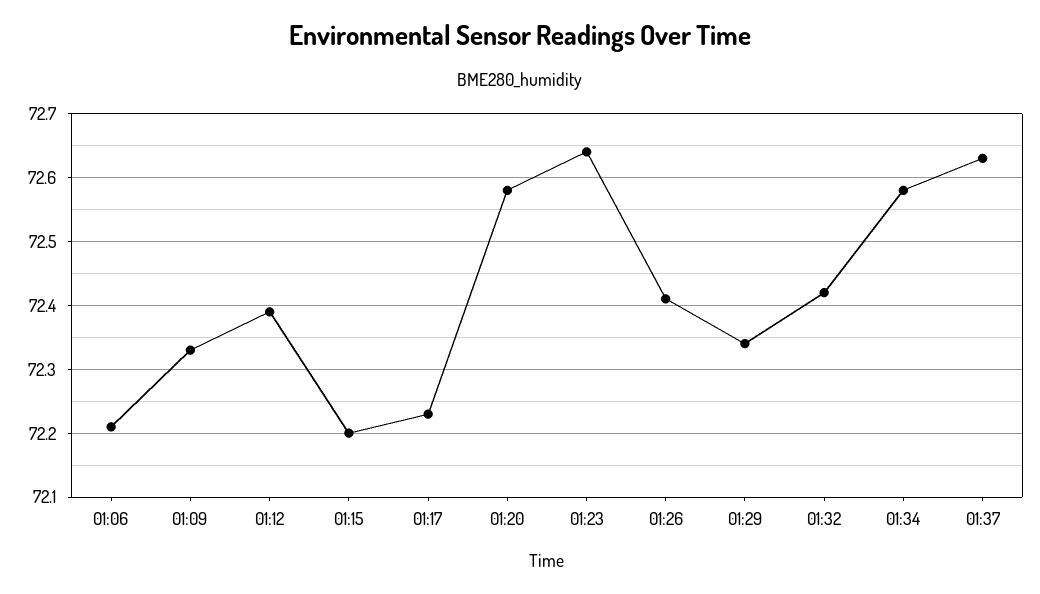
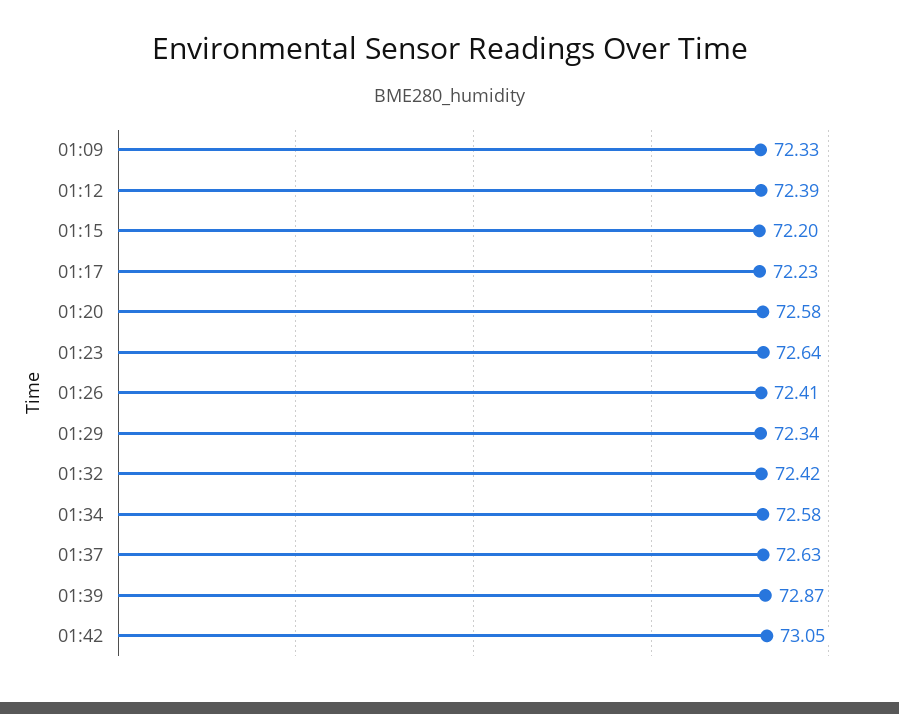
01:06: 72.21 -> none
01:39: none -> 72.87
01:42: none -> 73.05

